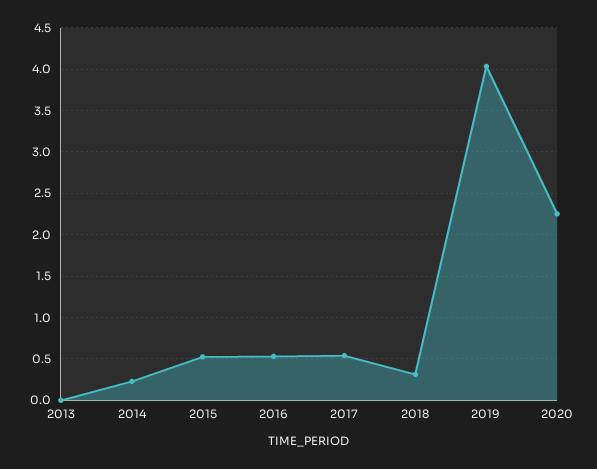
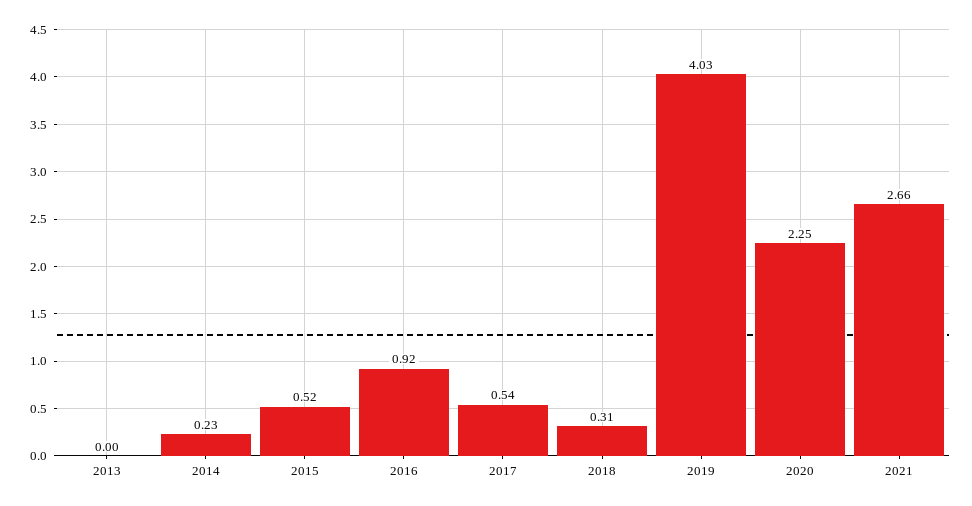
2016: 0.5 -> 0.92
2021: none -> 2.66

